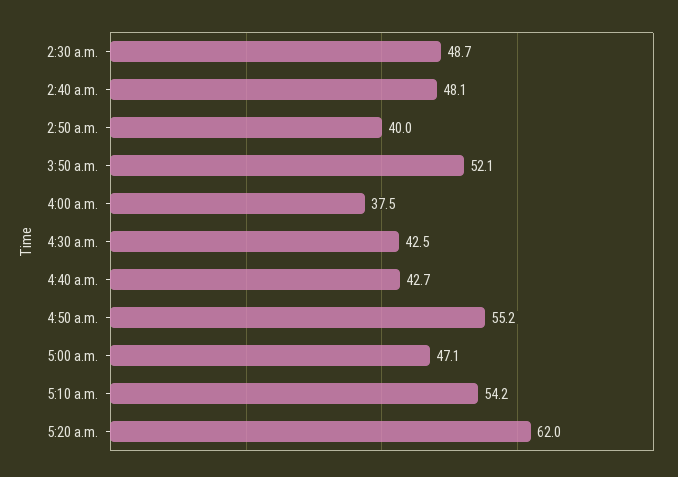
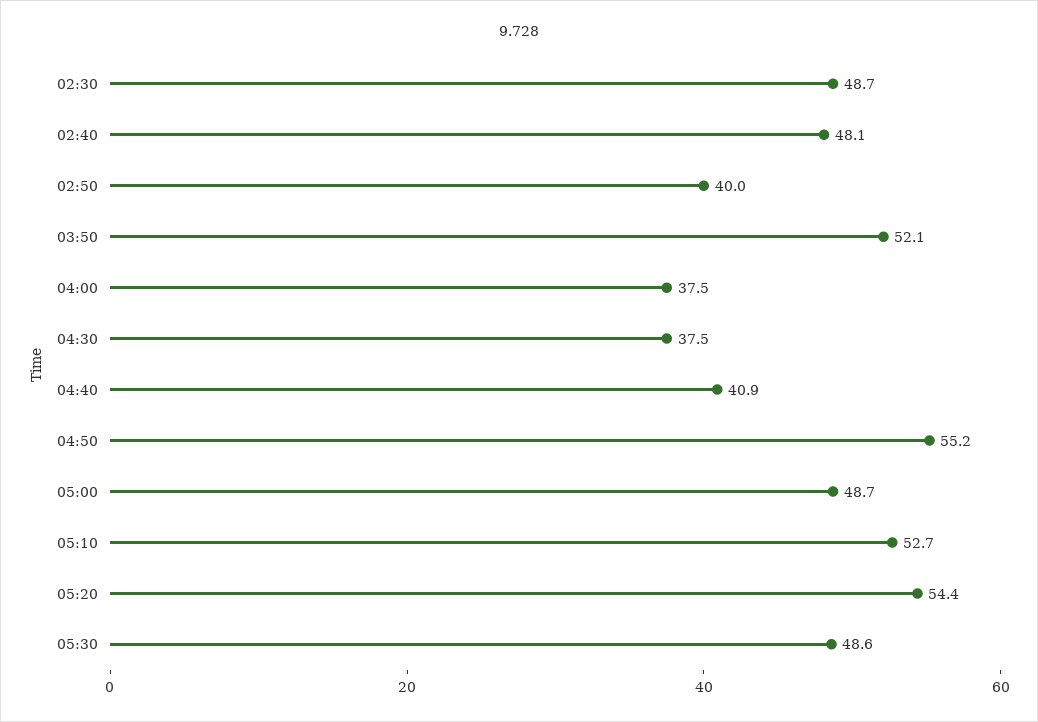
4:30 a.m.: 42.5 -> 37.5
4:40 a.m.: 42.7 -> 40.9
5:00 a.m.: 47.1 -> 48.7
5:10 a.m.: 54.2 -> 52.7
5:20 a.m.: 62 -> 54.4
05:30: none -> 48.6

